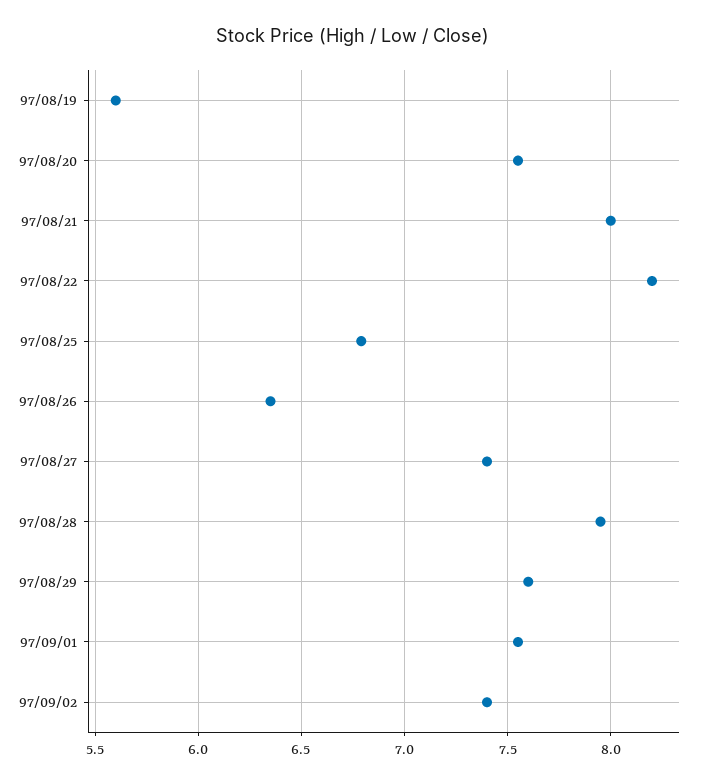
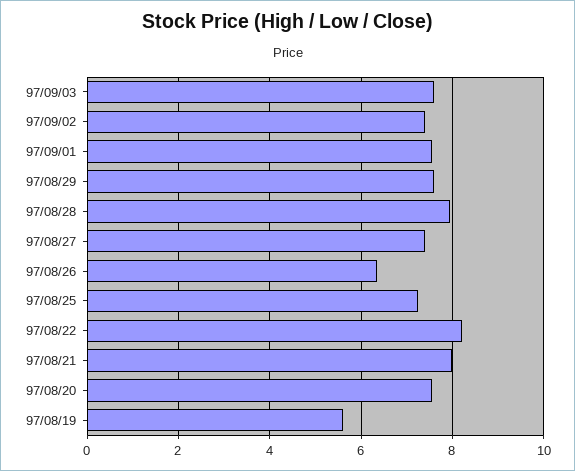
97/08/25: 6.8 -> 7.2
97/09/03: none -> 7.6

